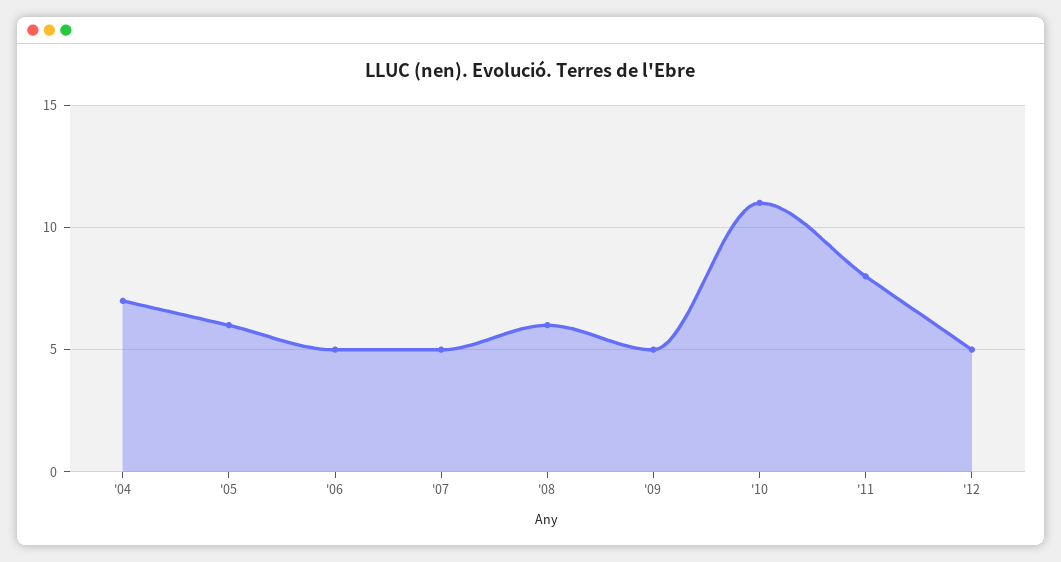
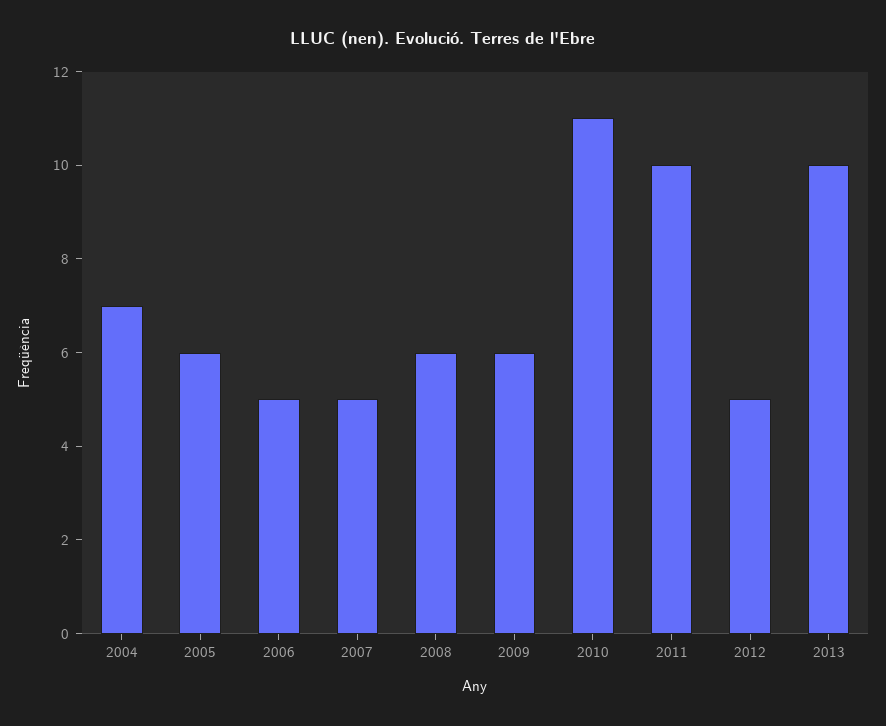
'09: 5 -> 6
'11: 8 -> 10
2013: none -> 10

